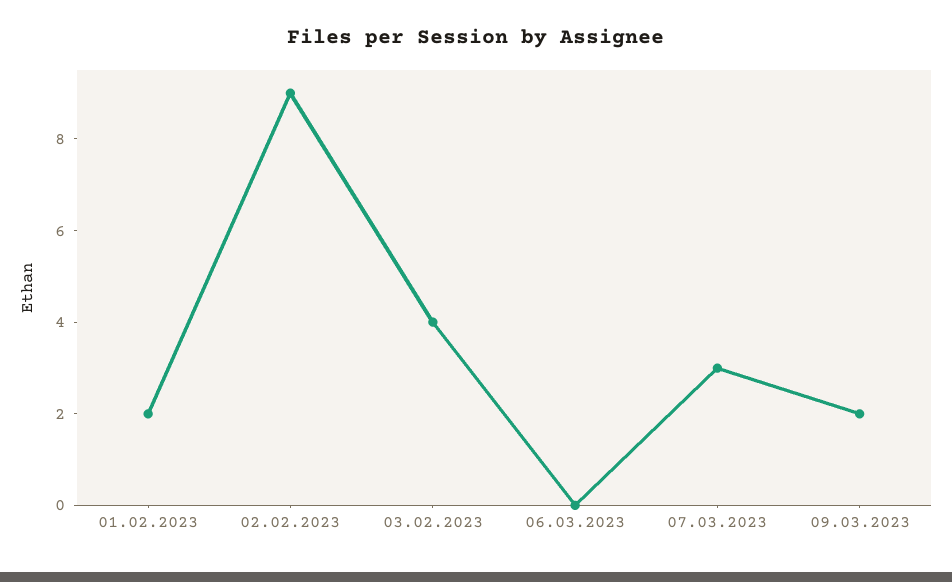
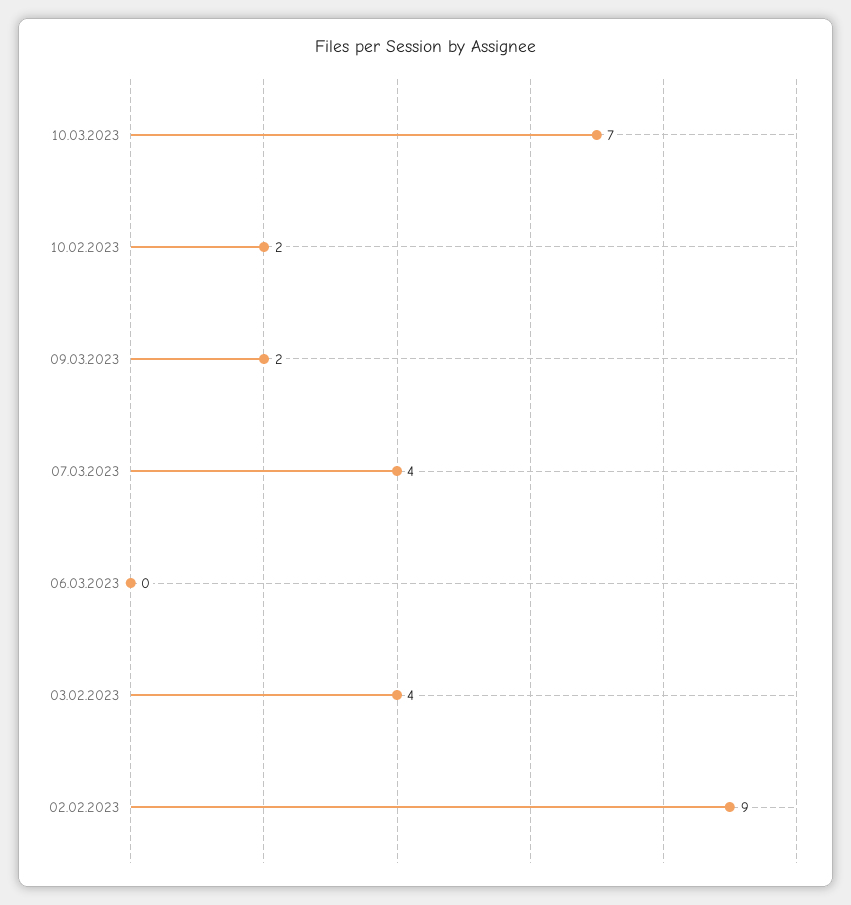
01.02.2023: 2 -> none
07.03.2023: 3 -> 4
10.03.2023: none -> 7
10.02.2023: none -> 2

